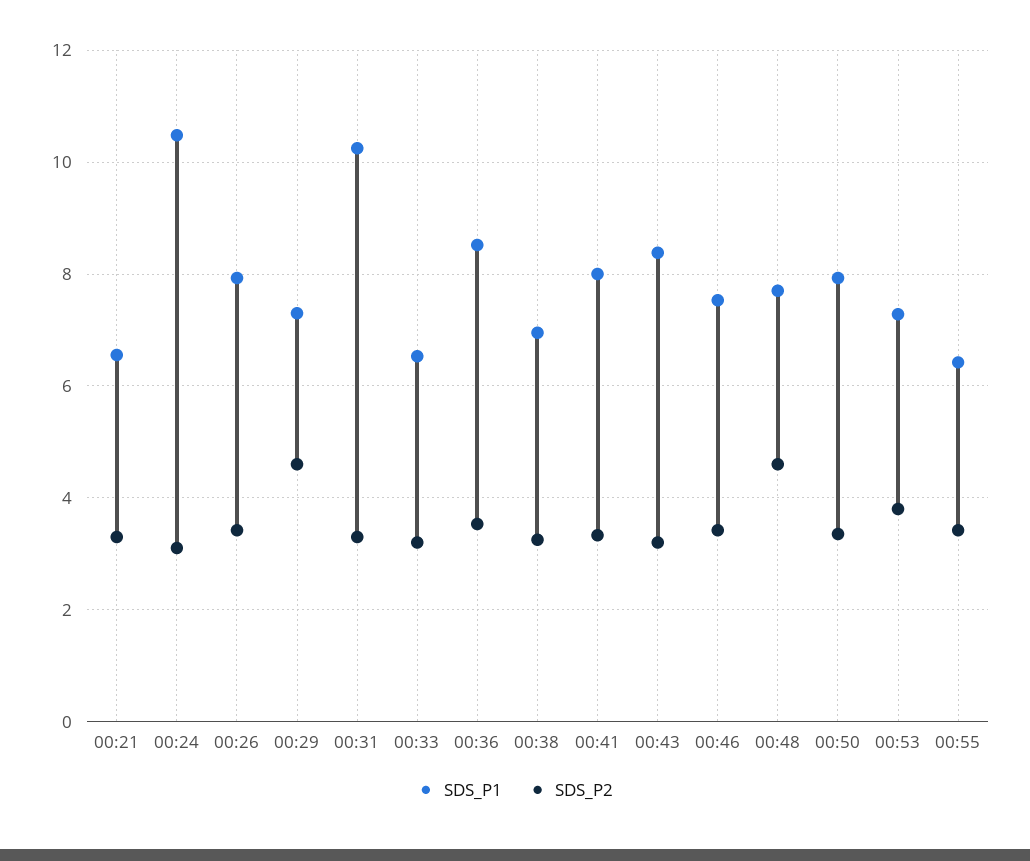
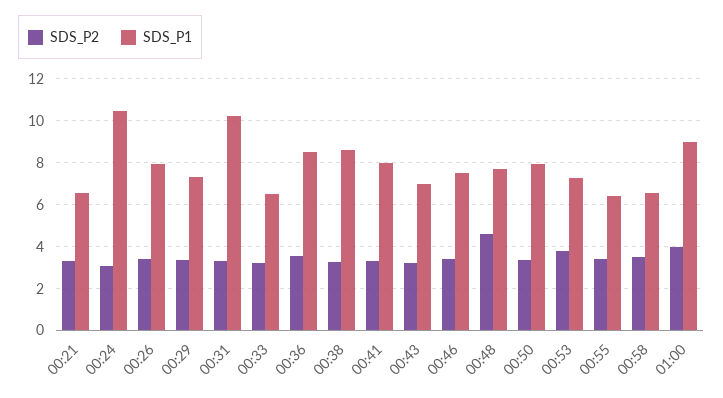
SDS_P2, 00:29: 4.6 -> 3.5
SDS_P1, 00:38: 7 -> 8.5
SDS_P1, 00:43: 8.4 -> 7
SDS_P2, 00:58: none -> 3.5
SDS_P1, 00:58: none -> 6.5
SDS_P2, 01:00: none -> 4
SDS_P1, 01:00: none -> 9

